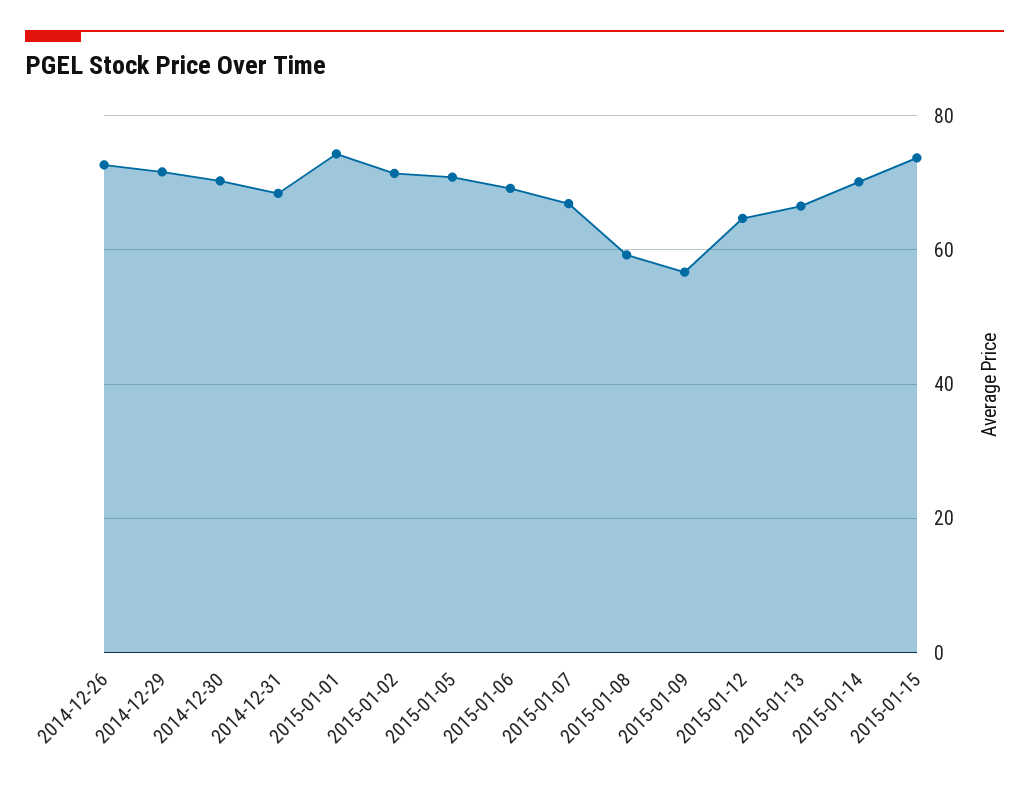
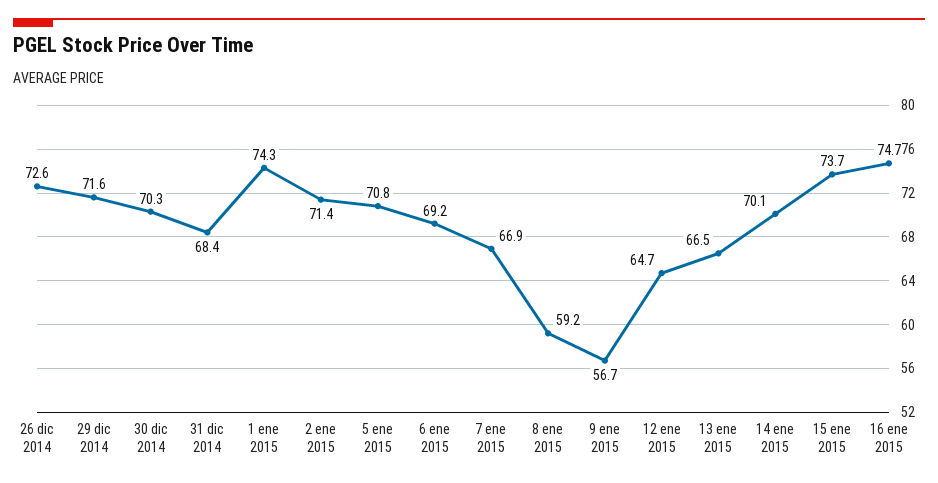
16 ene 2015: none -> 74.7

